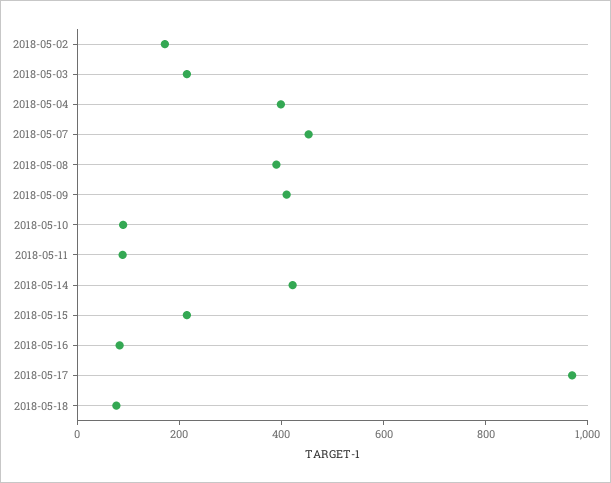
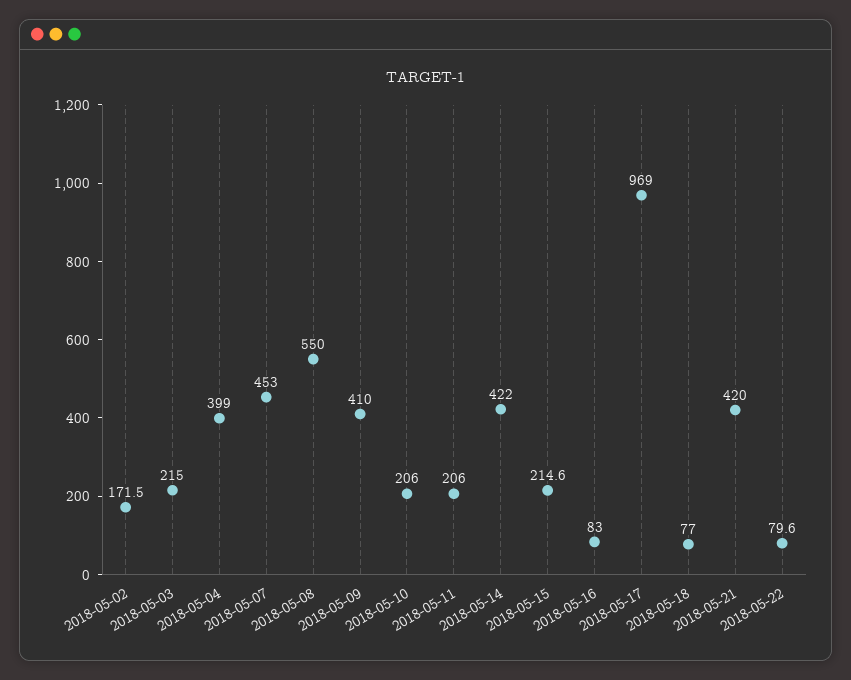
2018-05-08: 400 -> 550
2018-05-10: 100 -> 206
2018-05-11: 100 -> 206
2018-05-21: none -> 420
2018-05-22: none -> 79.6

